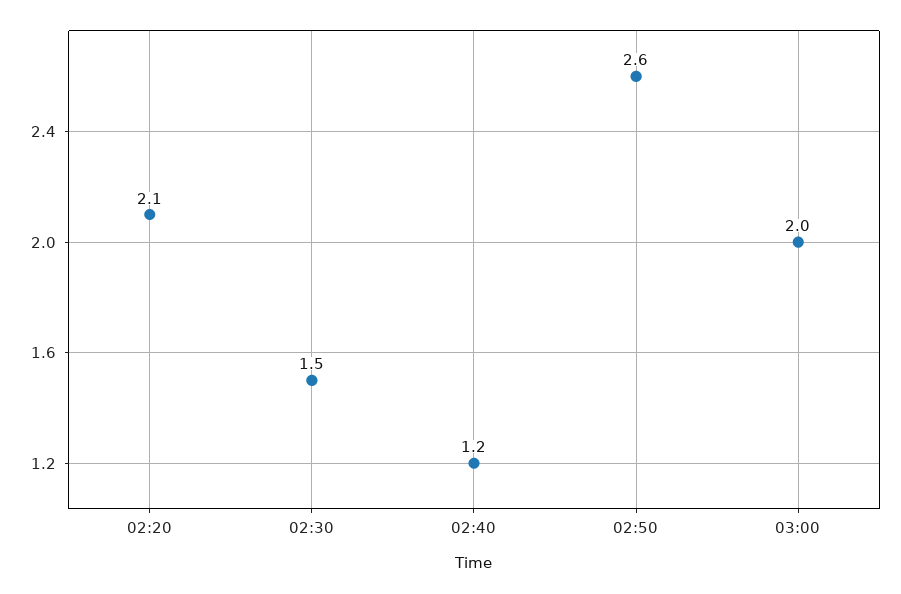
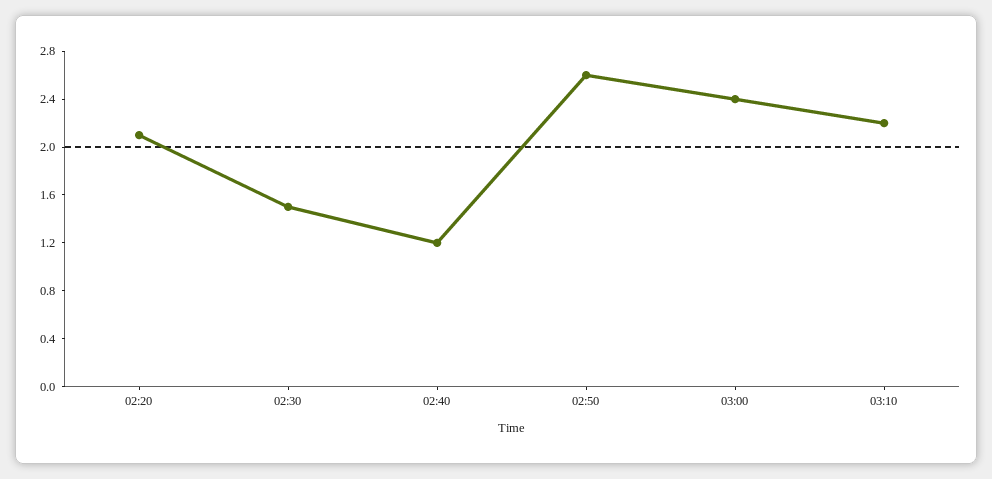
03:00: 2 -> 2.4
03:10: none -> 2.2

